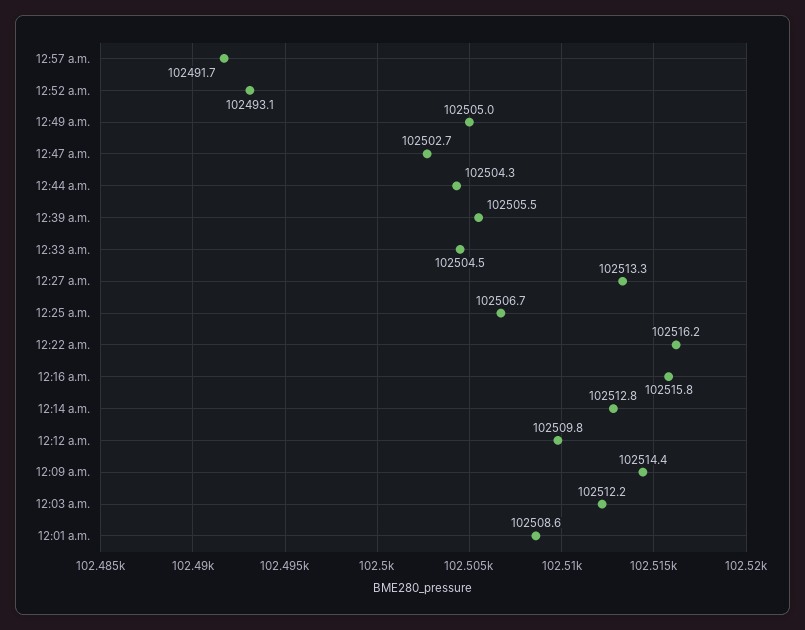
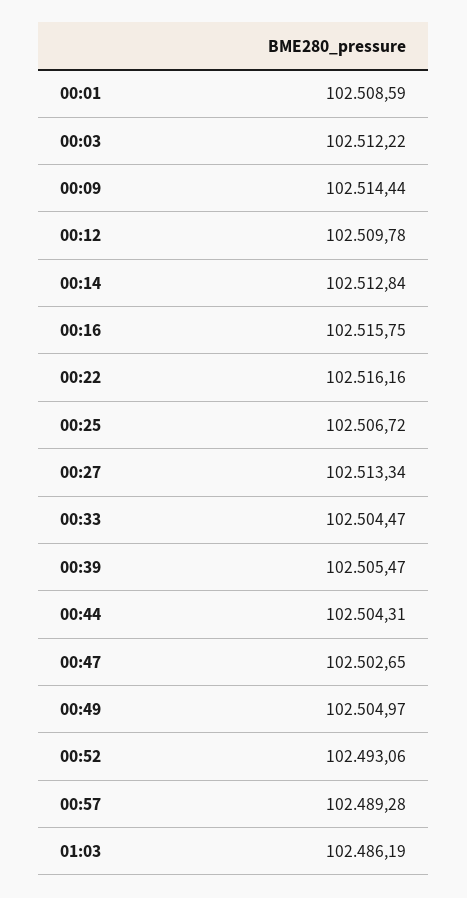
12:57 a.m.: 102491.7 -> 102489.28
01:03: none -> 102486.19

